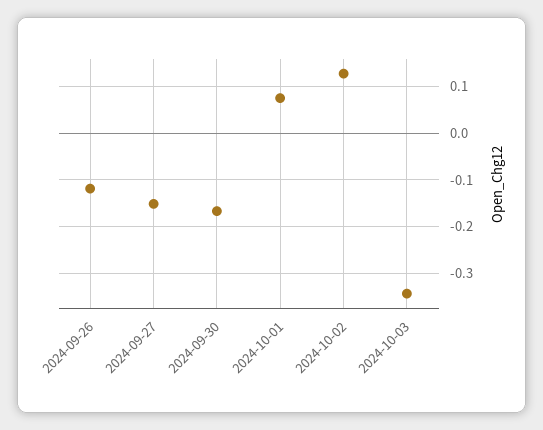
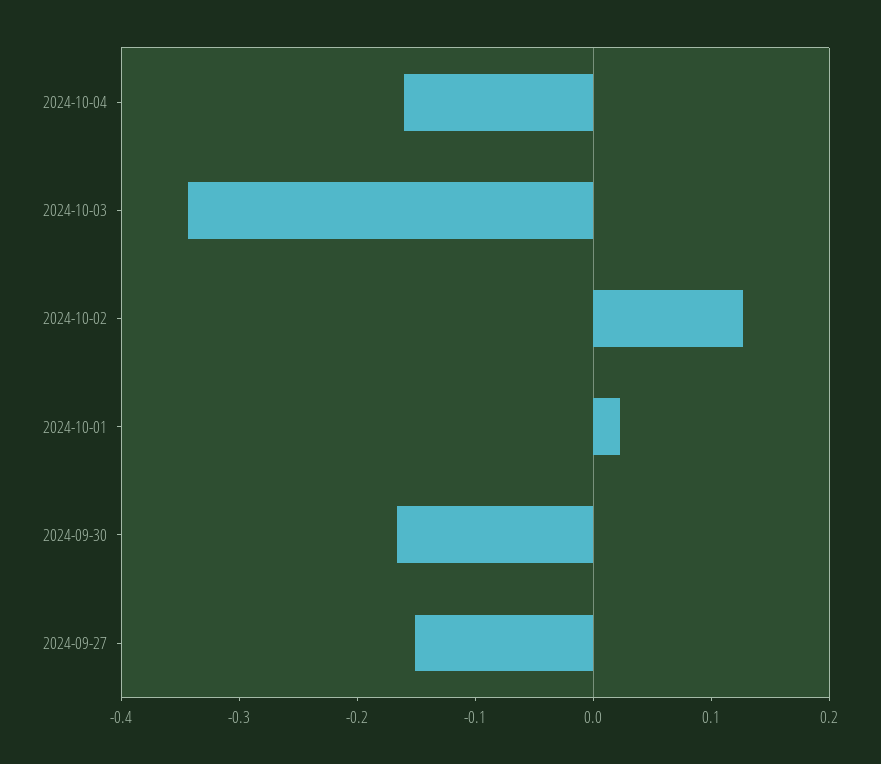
2024-09-26: -0.12 -> none
2024-10-01: 0.08 -> 0.02
2024-10-04: none -> -0.16

